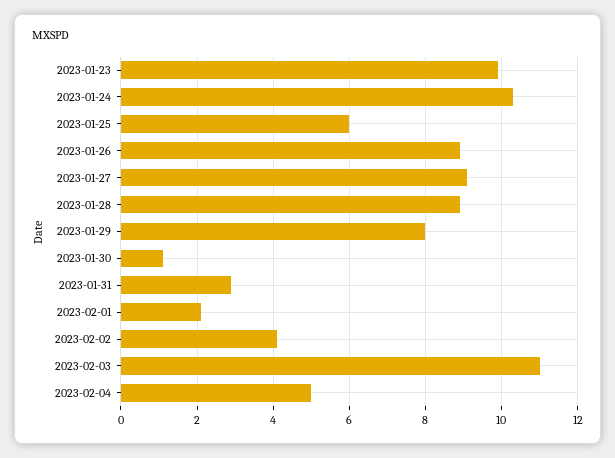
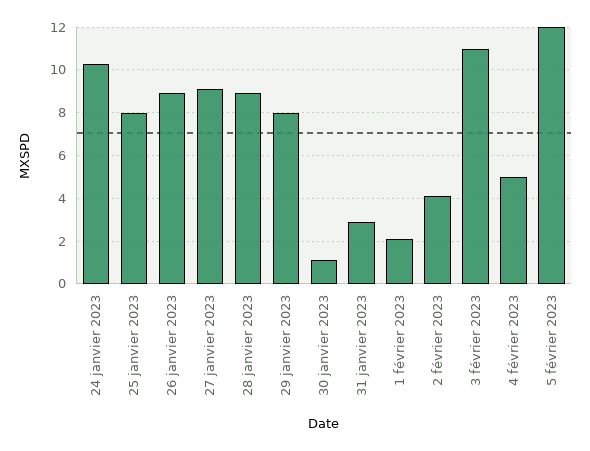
2023-01-23: 10 -> none
2023-01-25: 6 -> 8
5 février 2023: none -> 12

